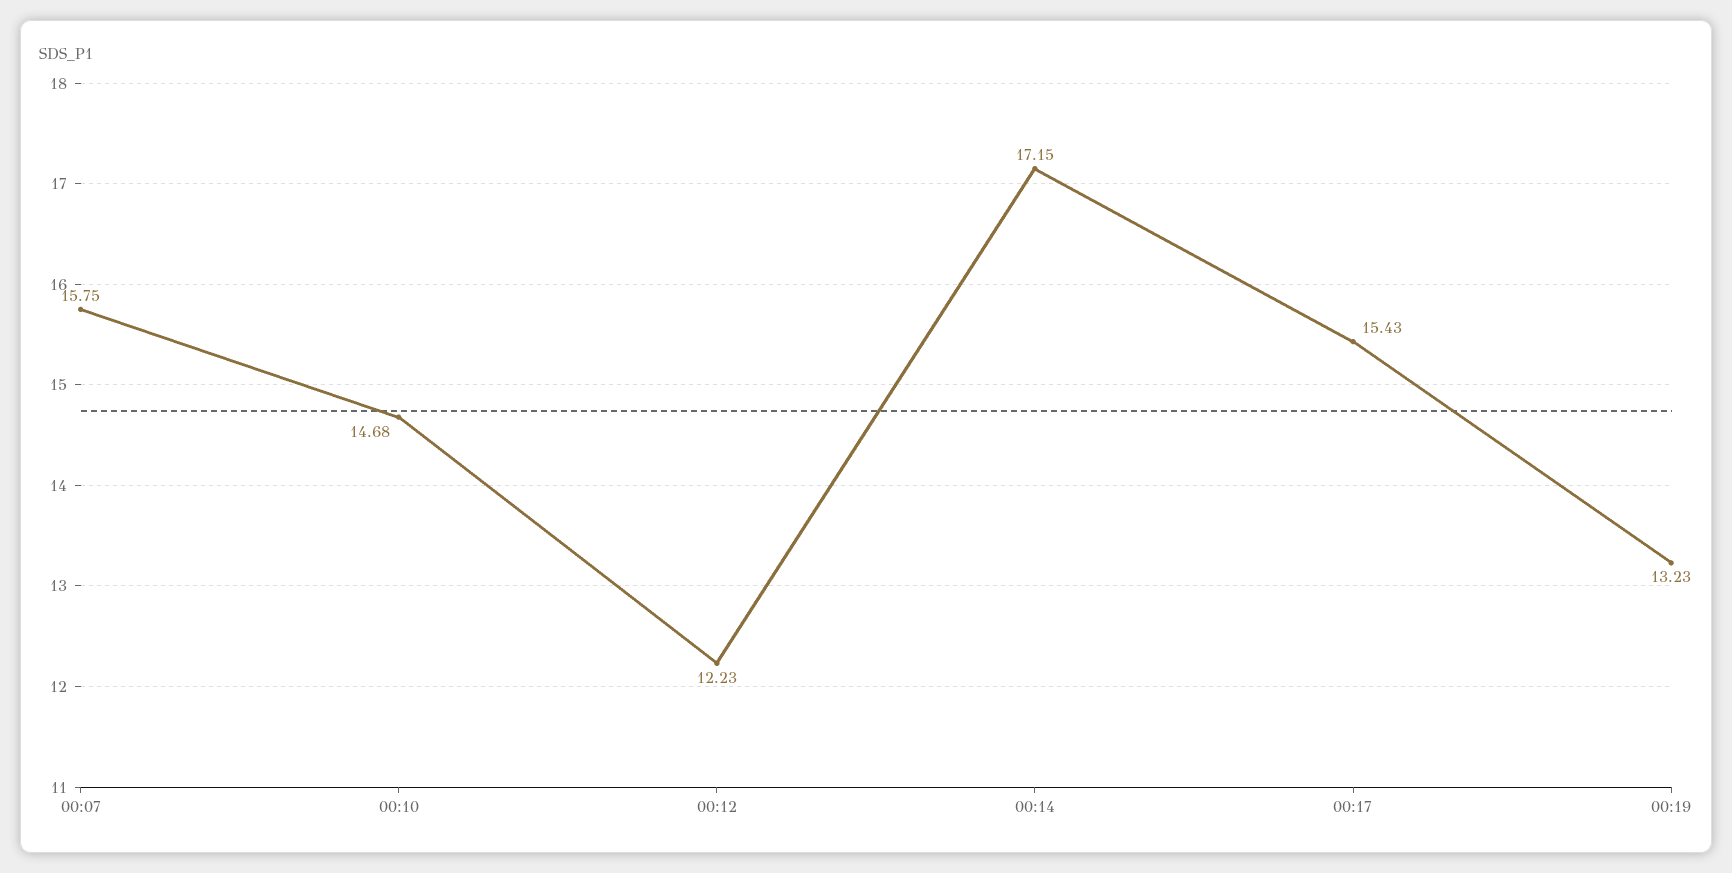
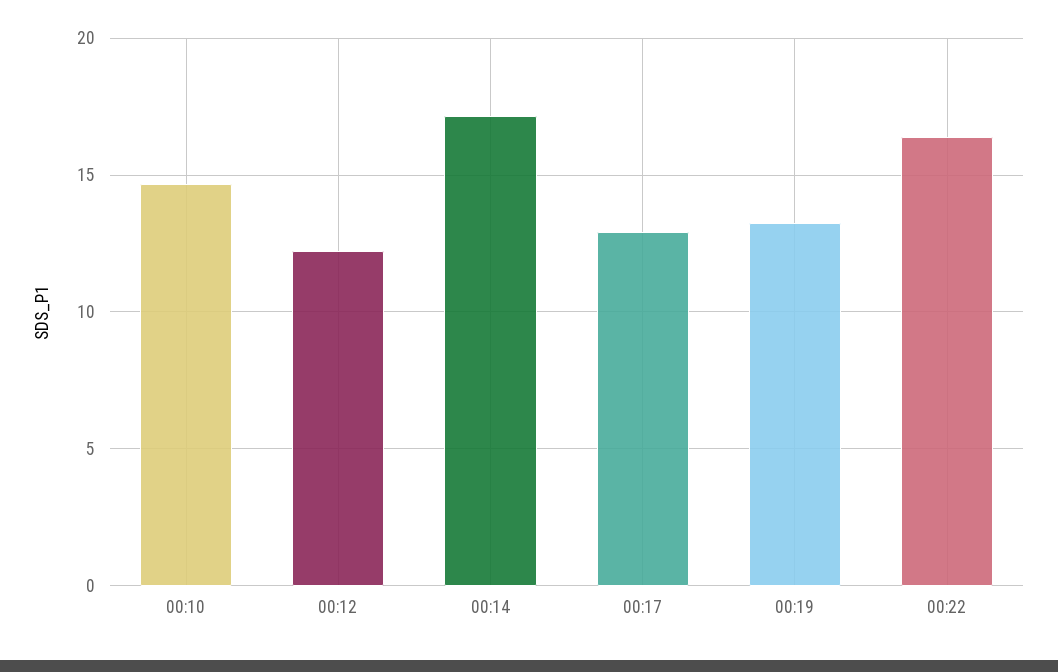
00:07: 15.75 -> none
00:17: 15.43 -> 13
00:22: none -> 16.5

